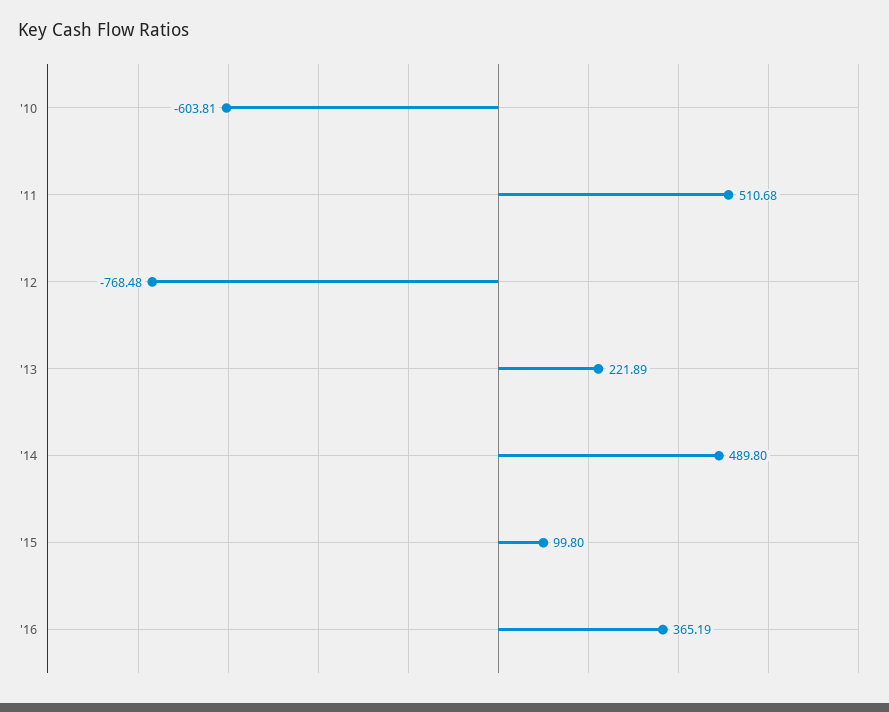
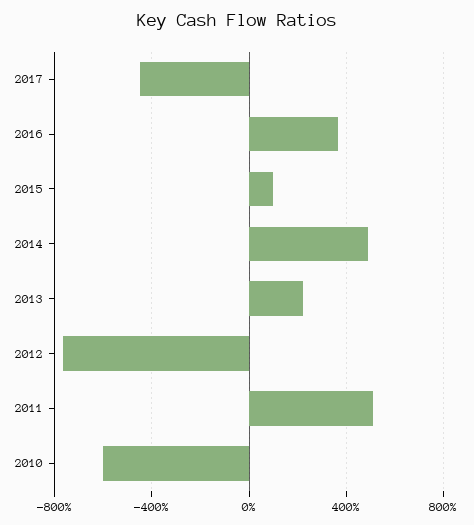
2017: none -> -450

